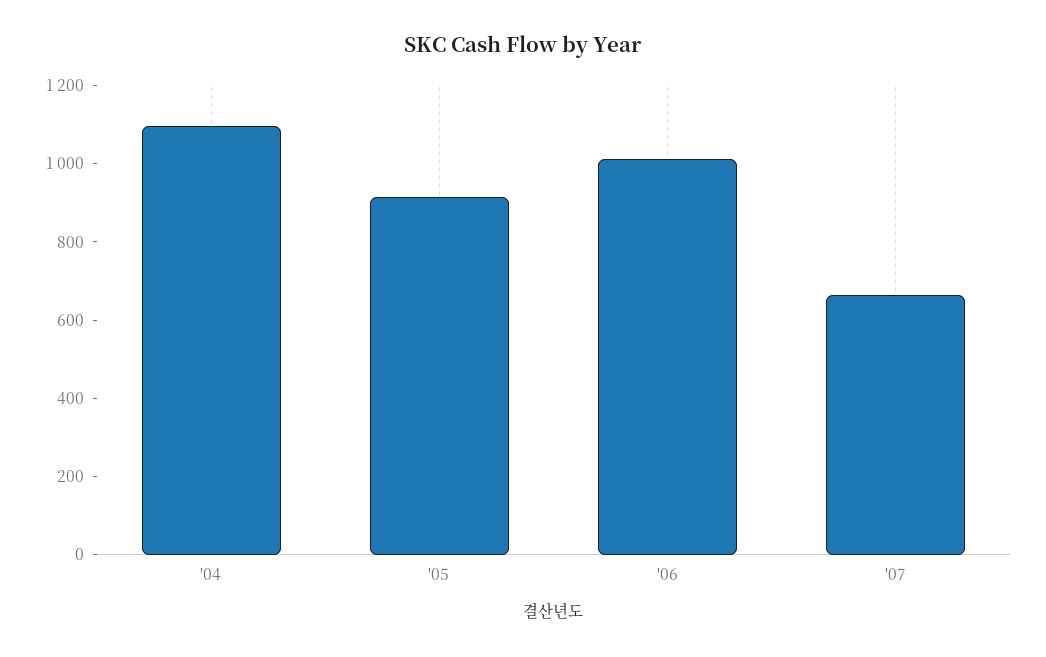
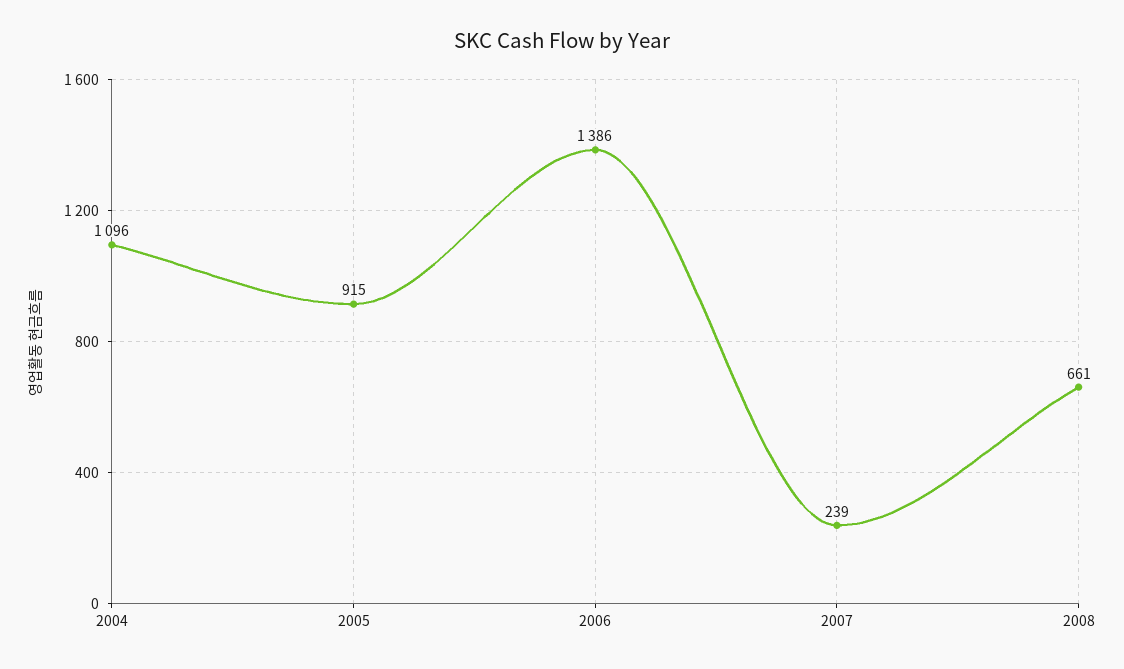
'06: 1000 -> 1386
'07: 650 -> 239
2008: none -> 661

